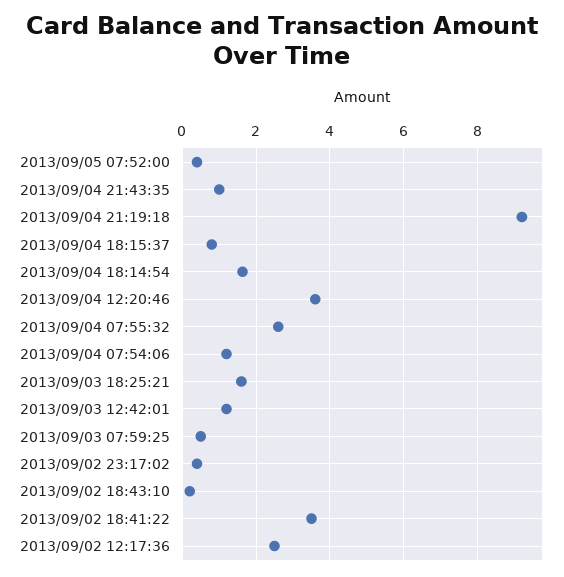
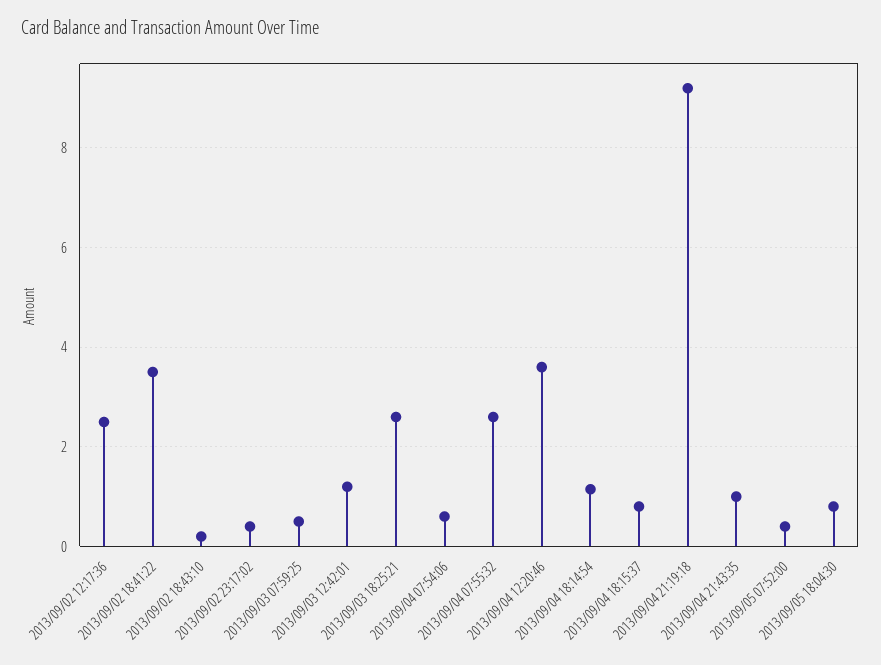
2013/09/04 18:14:54: 1.6 -> 1.2
2013/09/04 07:54:06: 1.2 -> 0.6
2013/09/03 18:25:21: 1.6 -> 2.6
2013/09/05 18:04:30: none -> 0.8

